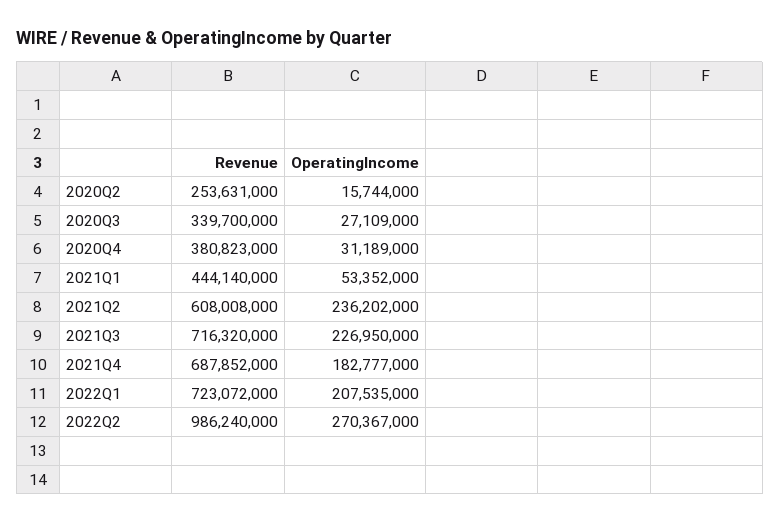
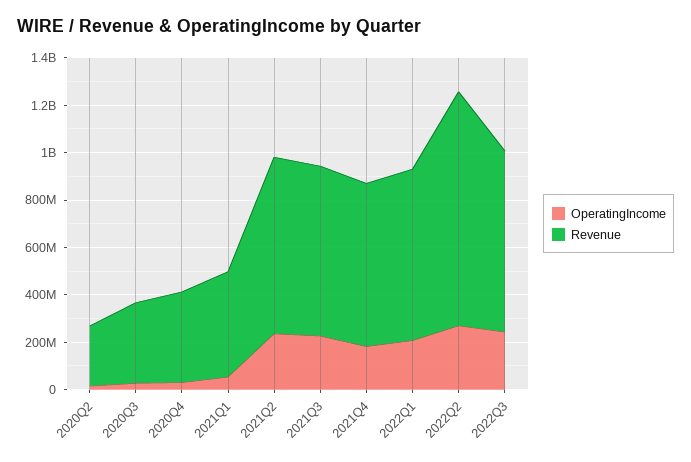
Revenue, 2021Q2: 608008000 -> 750000000
OperatingIncome, 2022Q3: none -> 250000000
Revenue, 2022Q3: none -> 750000000

